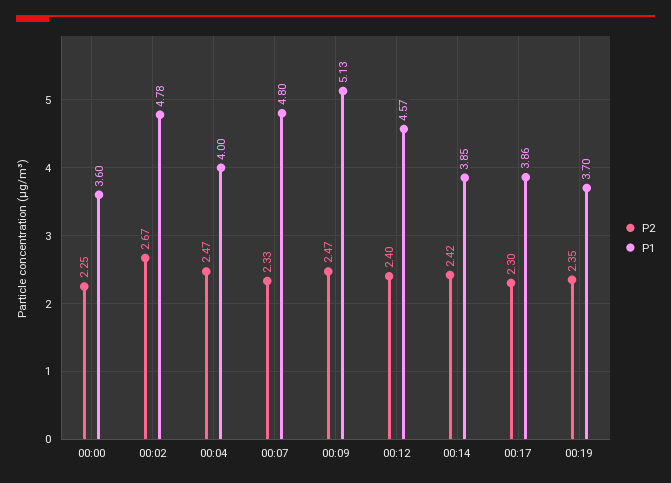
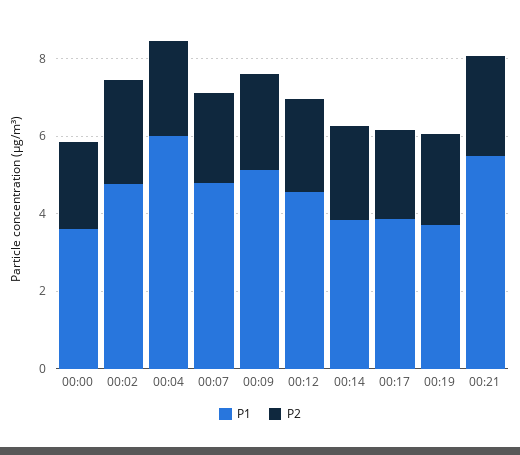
P1, 00:04: 4 -> 6
P1, 00:21: none -> 5.5
P2, 00:21: none -> 2.5

